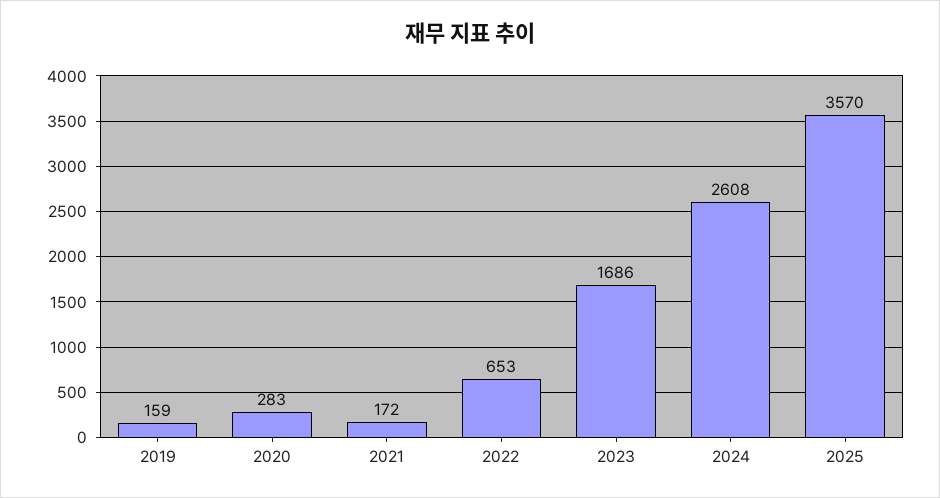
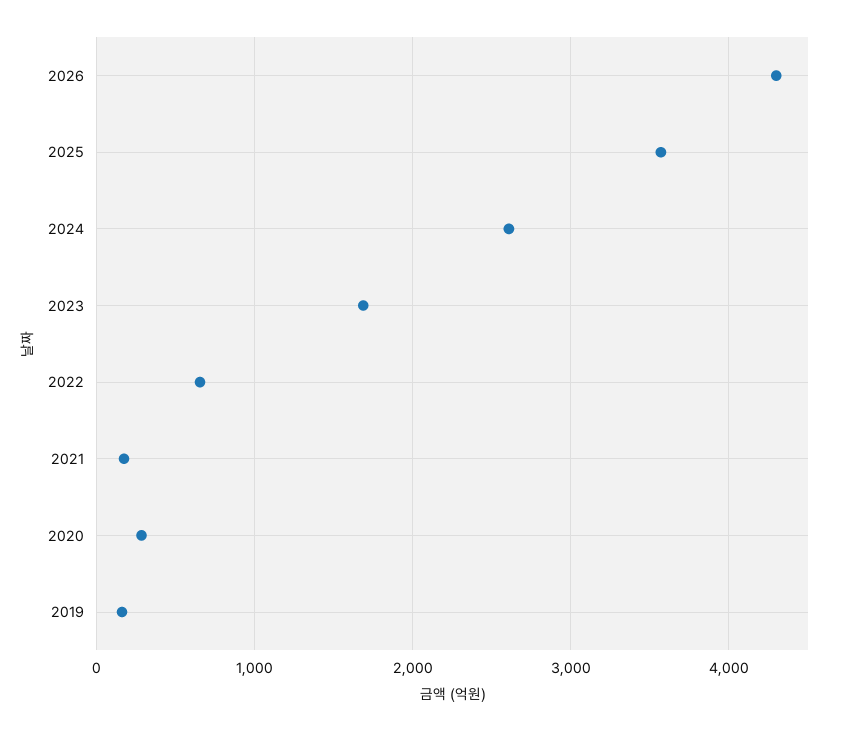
2026: none -> 4300

